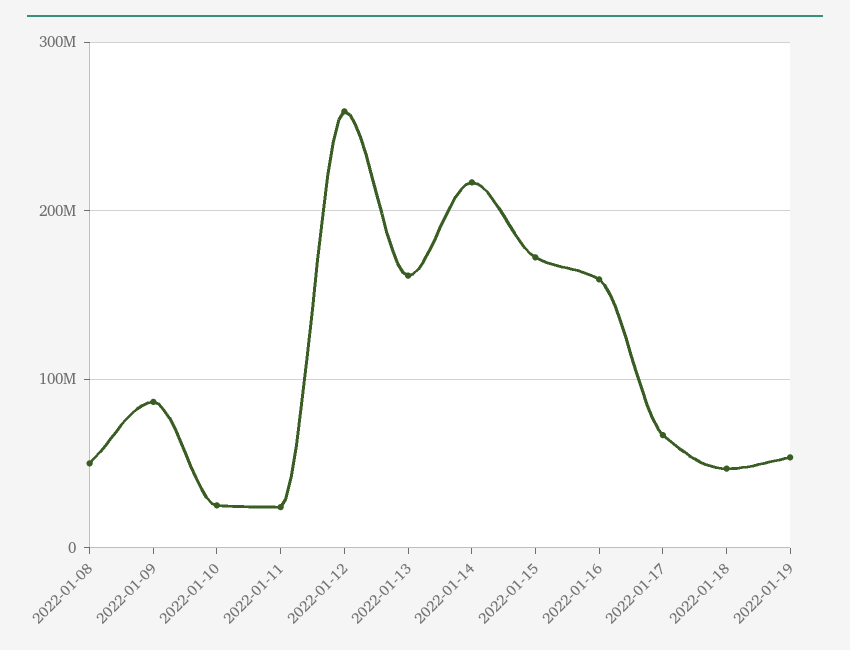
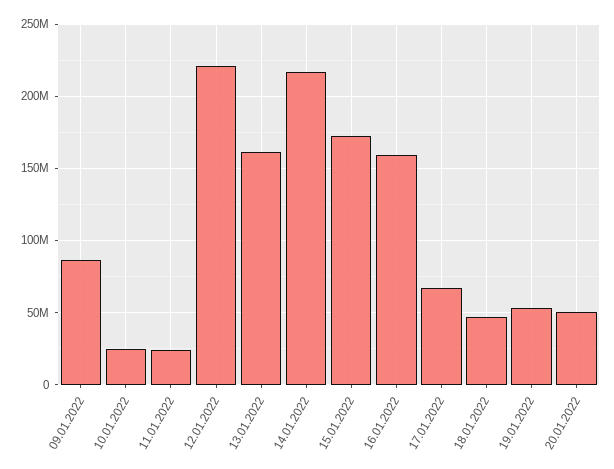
2022-01-08: 50000000 -> none
2022-01-12: 260000000 -> 220000000
20.01.2022: none -> 50000000

